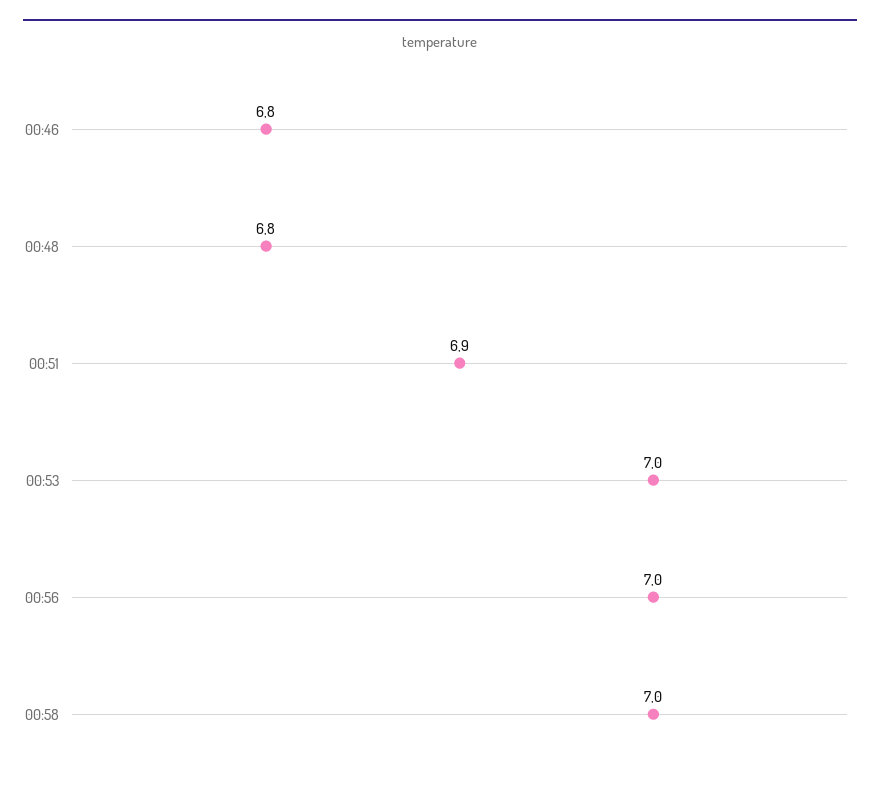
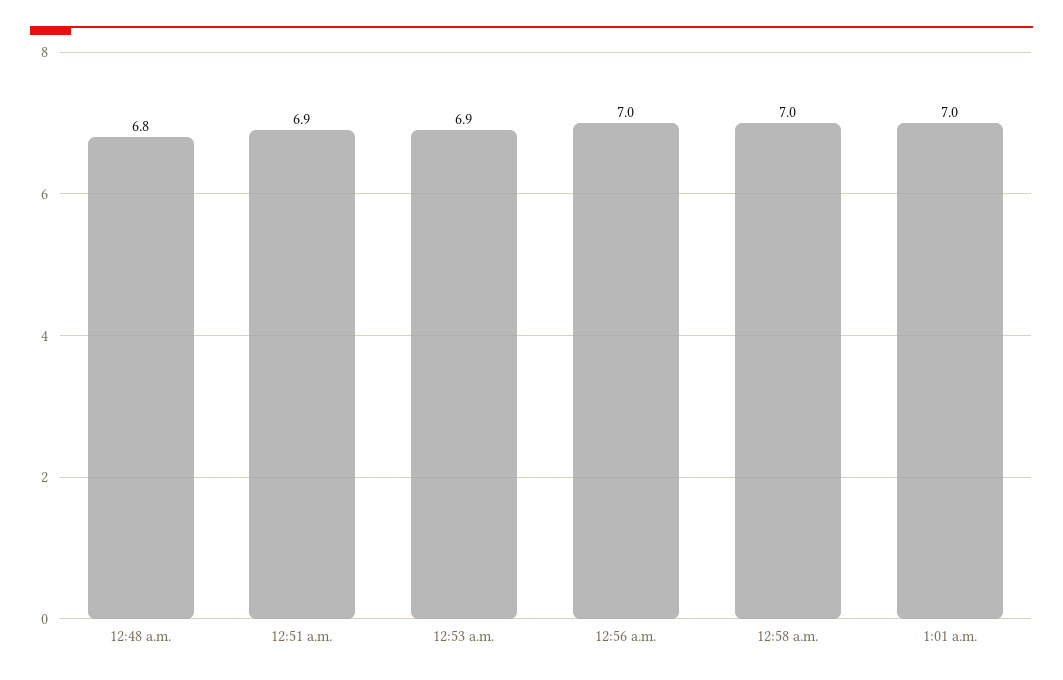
00:46: 6.8 -> none
00:53: 7 -> 6.9
1:01 a.m.: none -> 7

